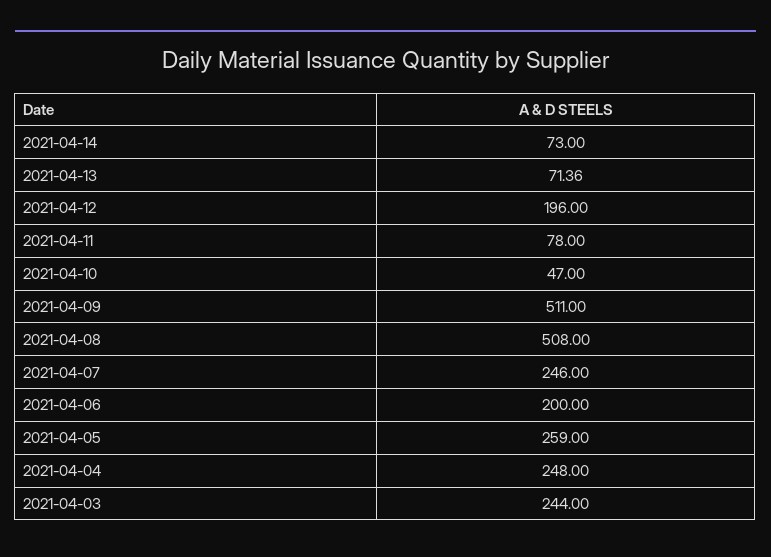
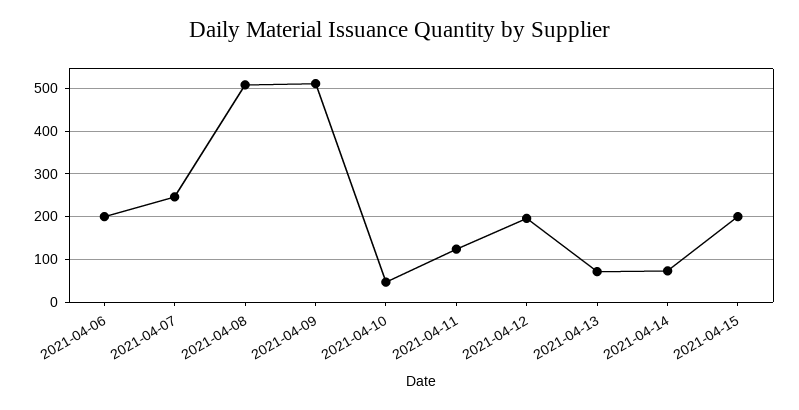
2021-04-11: 78 -> 120
2021-04-05: 259 -> none
2021-04-04: 248 -> none
2021-04-03: 244 -> none
2021-04-15: none -> 200

